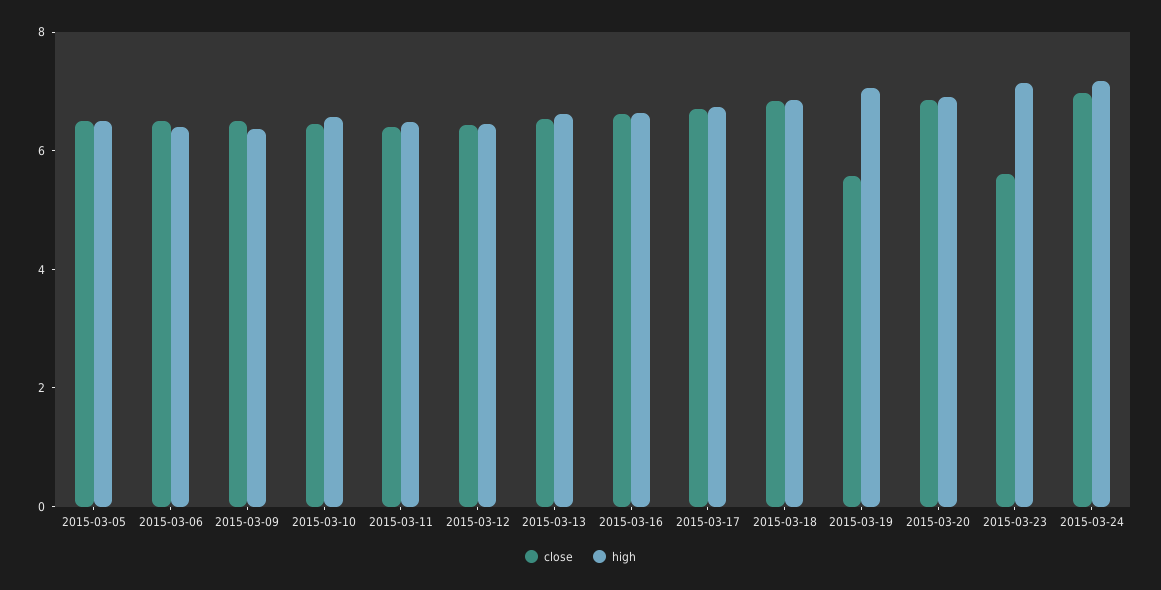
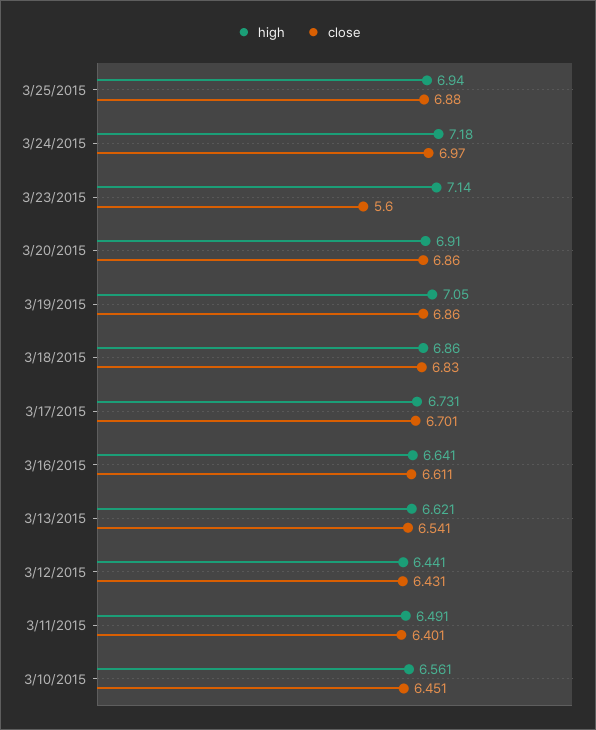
close, 2015-03-05: 6.5 -> none
high, 2015-03-05: 6.5 -> none
close, 2015-03-06: 6.5 -> none
high, 2015-03-06: 6.5 -> none
close, 2015-03-09: 6.5 -> none
high, 2015-03-09: 6.5 -> none
close, 2015-03-19: 5.5 -> 6.86
high, 3/25/2015: none -> 6.94
close, 3/25/2015: none -> 6.88

